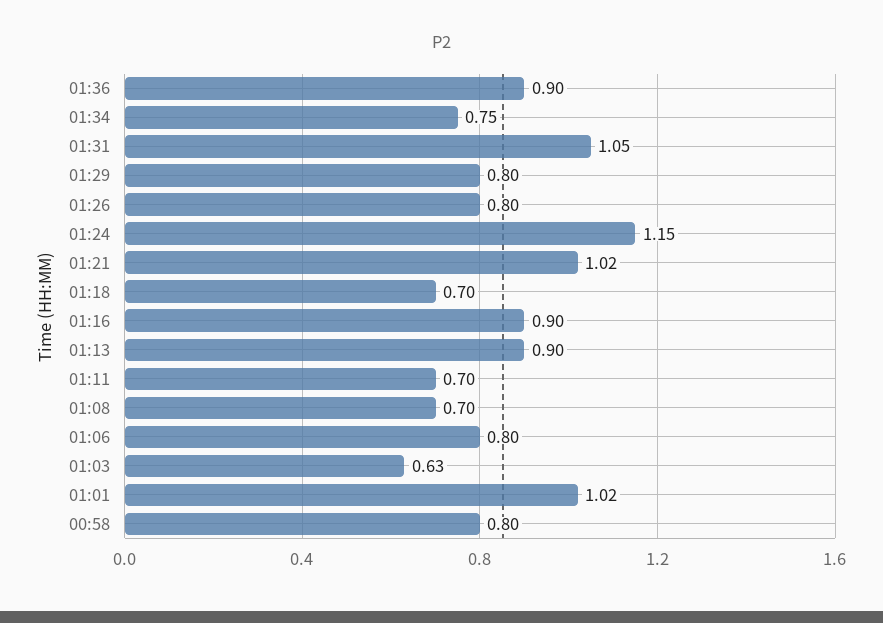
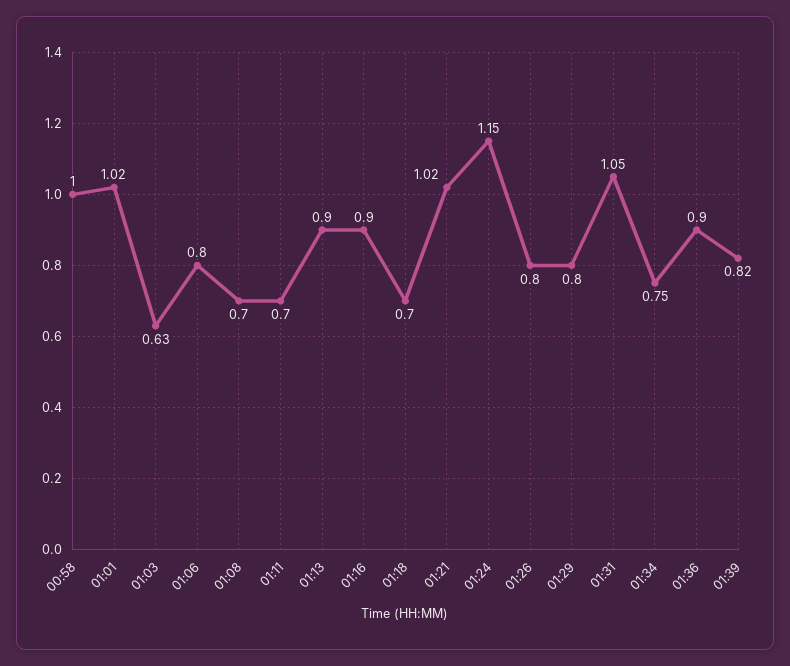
00:58: 0.8 -> 1
01:39: none -> 0.82

